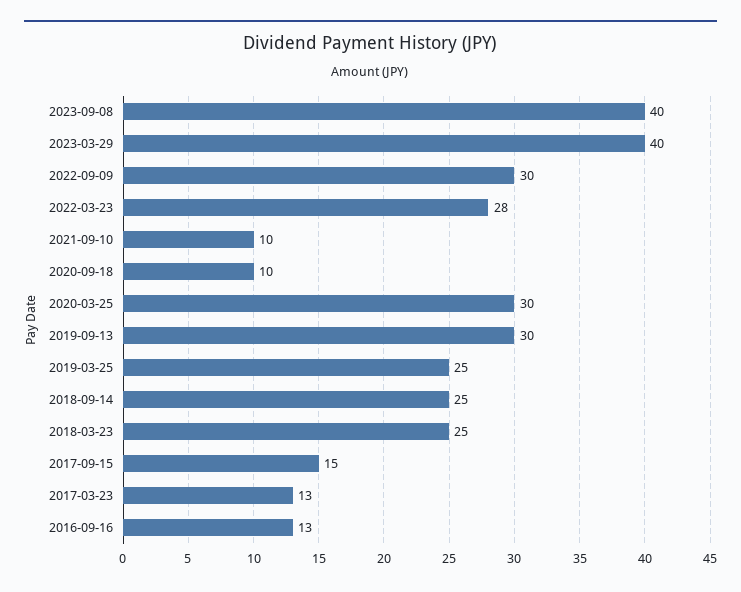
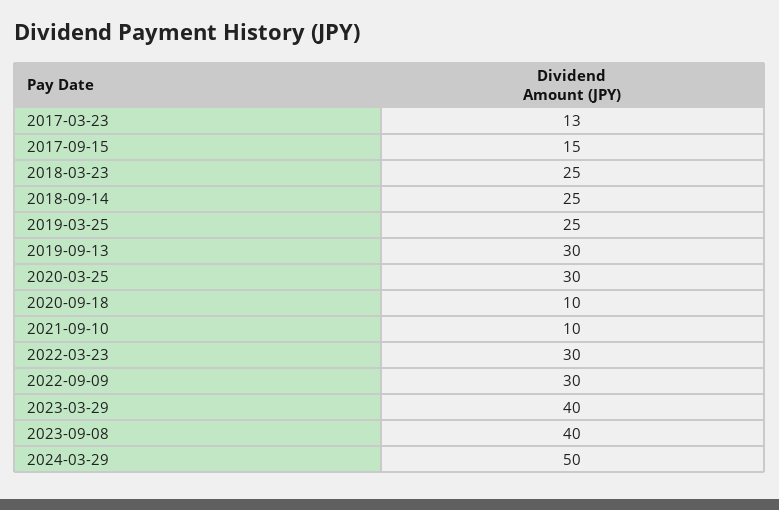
2022-03-23: 28 -> 30
2016-09-16: 13 -> none
2024-03-29: none -> 50

